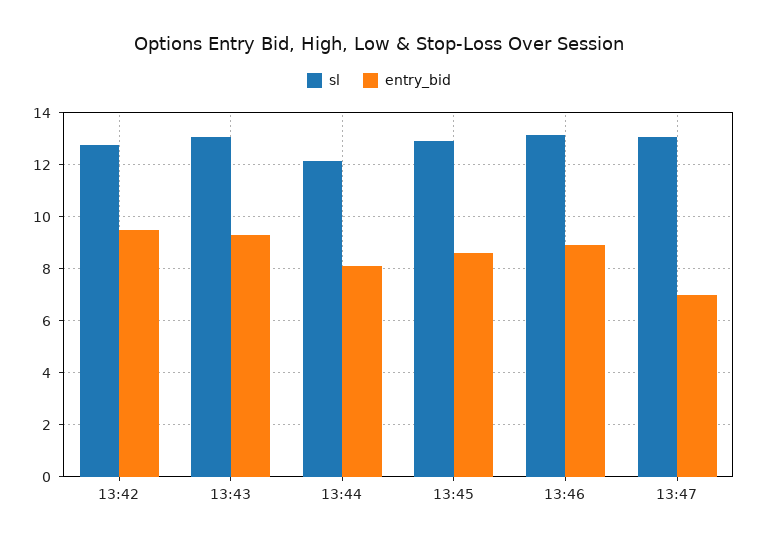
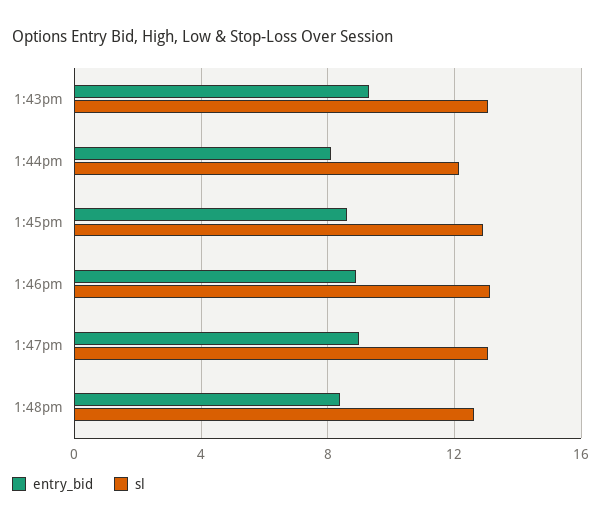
sl, 13:42: 12.75 -> none
entry_bid, 13:42: 9.5 -> none
entry_bid, 13:47: 7 -> 9
entry_bid, 1:48pm: none -> 8.5
sl, 1:48pm: none -> 12.5

